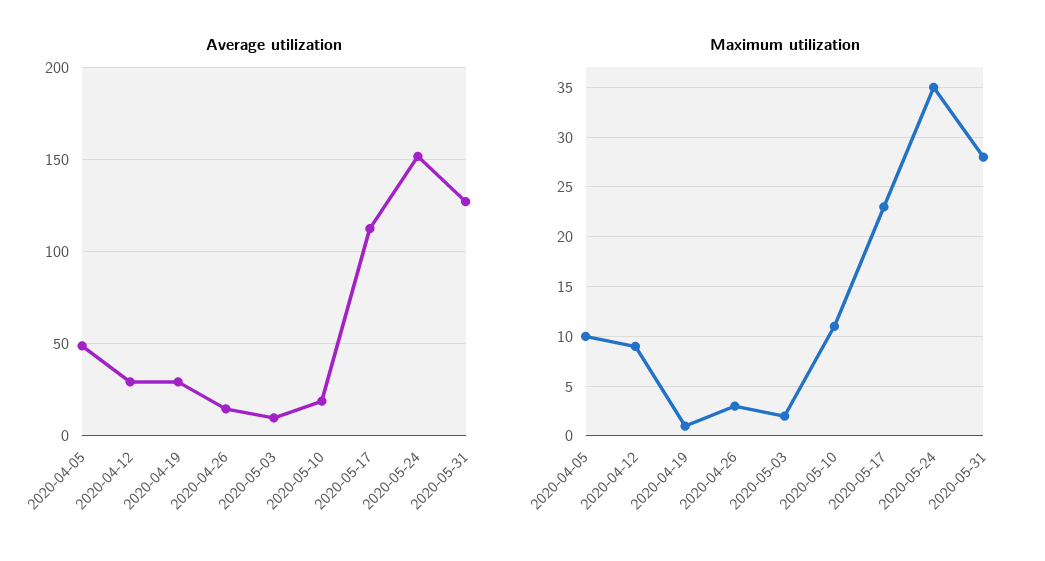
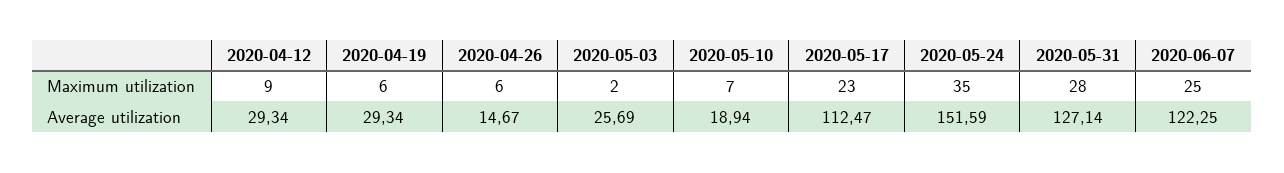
Average utilization, 2020-04-05: 50 -> none
Average utilization, 2020-05-03: 10 -> 25.69
Maximum utilization, 2020-04-05: 10 -> none
Maximum utilization, 2020-04-19: 1 -> 6
Maximum utilization, 2020-04-26: 3 -> 6
Maximum utilization, 2020-05-10: 11 -> 7
Maximum utilization, 2020-06-07: none -> 25
Average utilization, 2020-06-07: none -> 122.25

